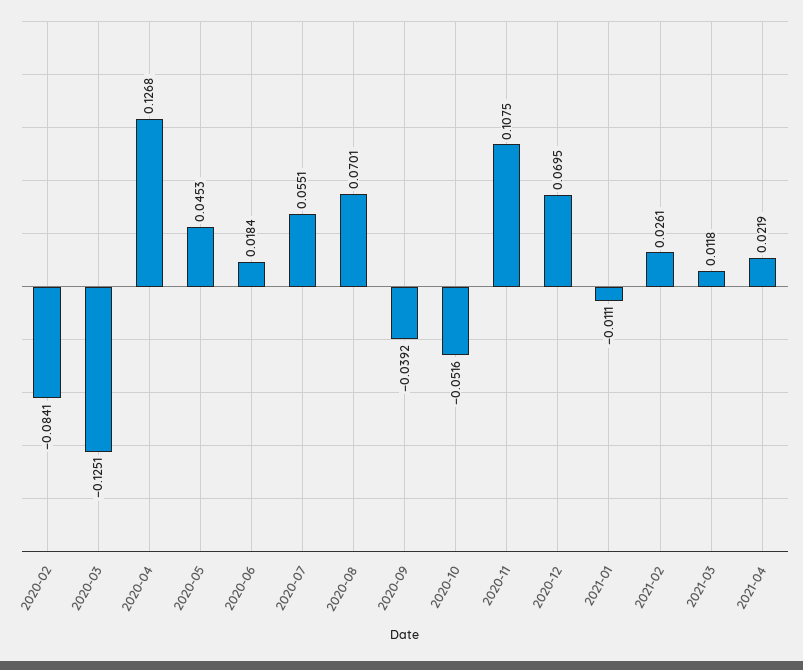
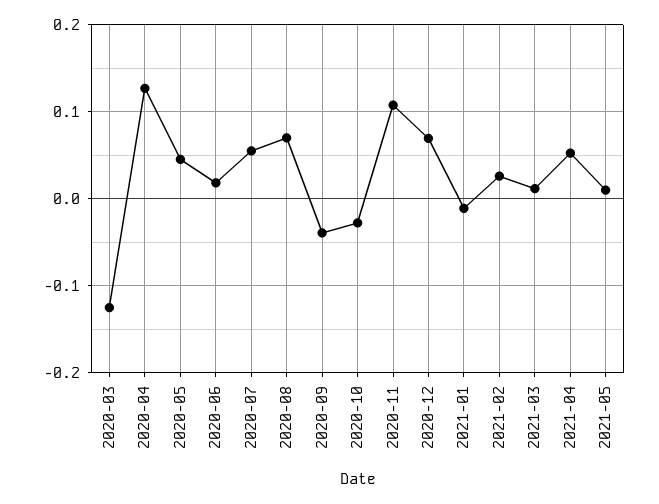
2020-02: -0.0841 -> none
2020-10: -0.0516 -> -0.03
2021-04: 0.0219 -> 0.05
2021-05: none -> 0.01

